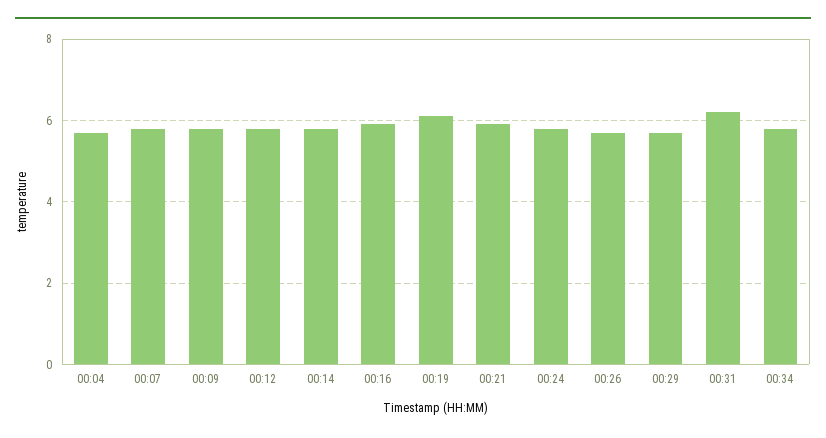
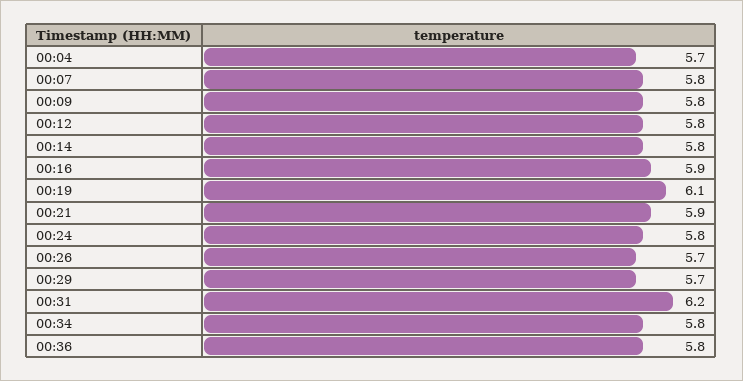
00:36: none -> 5.8

